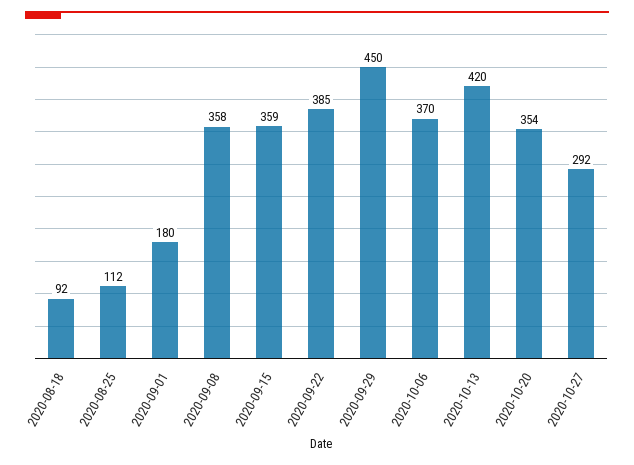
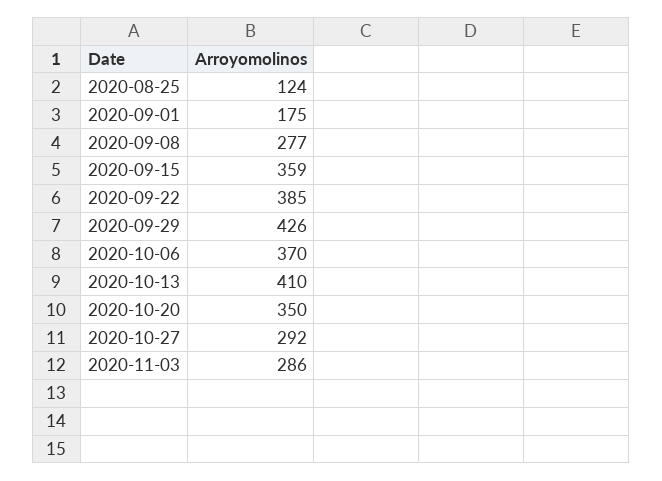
2020-08-18: 92 -> none
2020-08-25: 112 -> 124
2020-09-01: 180 -> 175
2020-09-08: 358 -> 277
2020-09-29: 450 -> 426
2020-10-13: 420 -> 410
2020-10-20: 354 -> 350
2020-11-03: none -> 286

